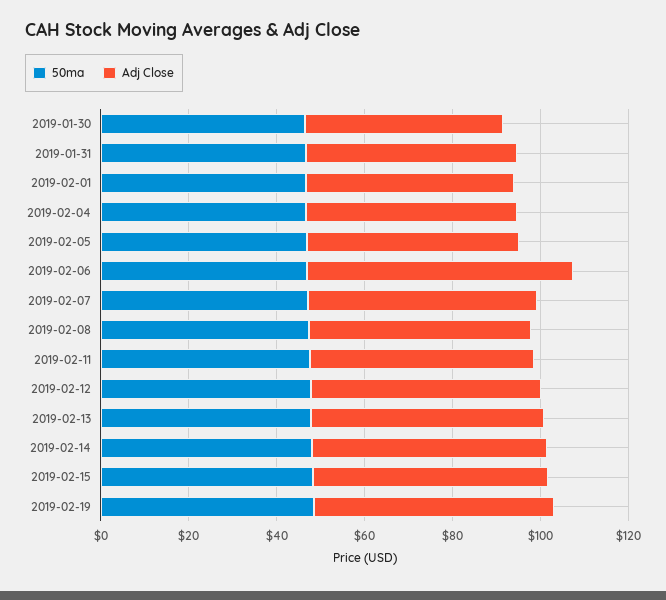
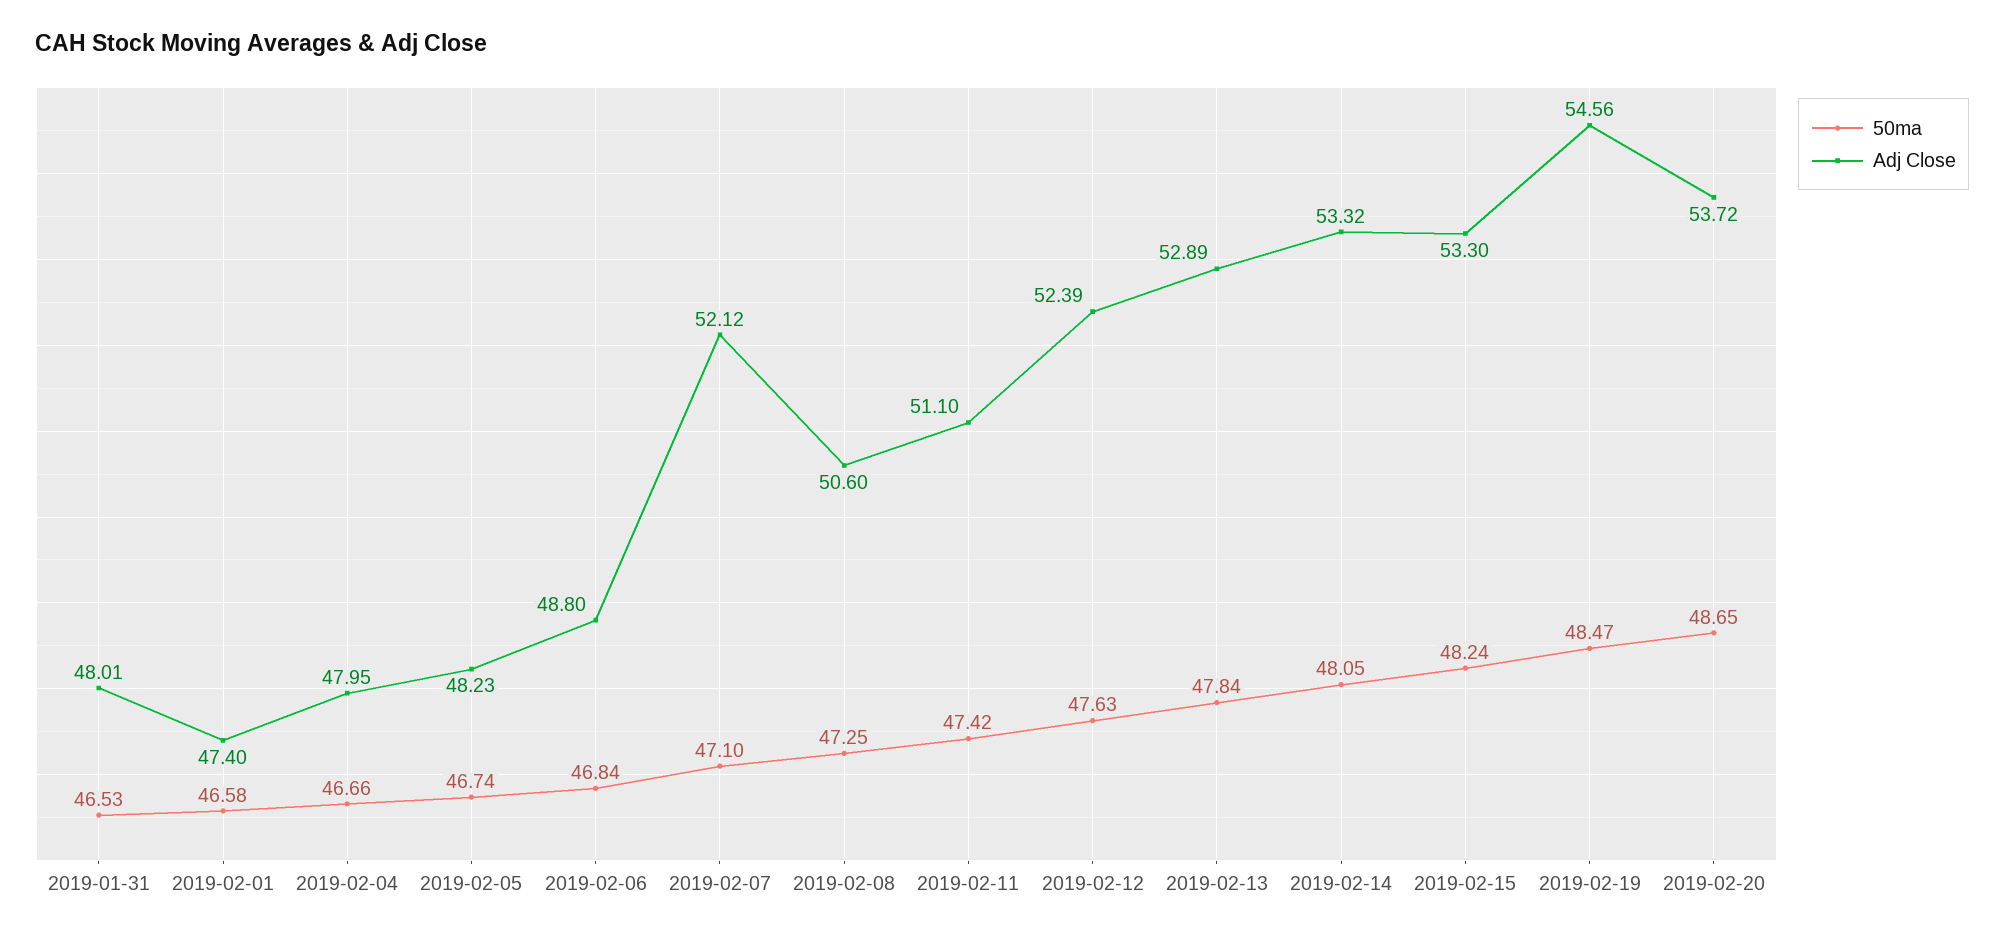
50ma, 2019-01-30: 45 -> none
Adj Close, 2019-01-30: 45 -> none
Adj Close, 2019-02-06: 60 -> 48.8
50ma, 2019-02-20: none -> 48.65
Adj Close, 2019-02-20: none -> 53.72

